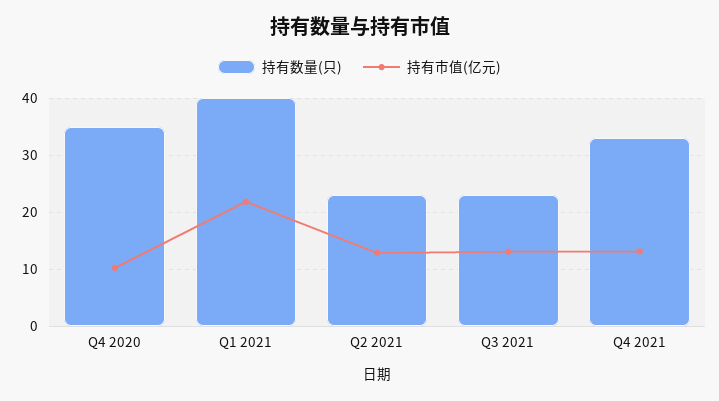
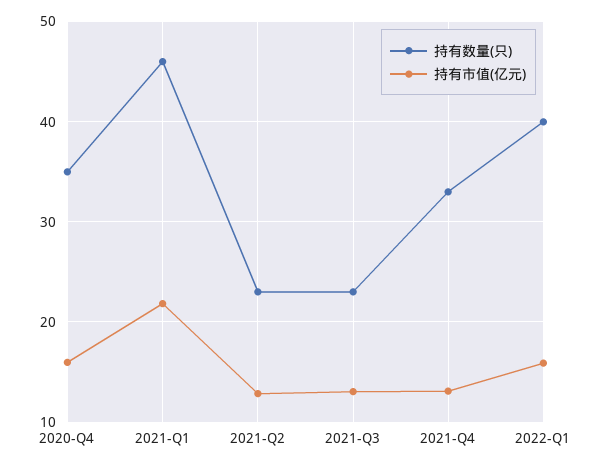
持有市值(亿元), Q4 2020: 10 -> 16
持有数量(只), Q1 2021: 40 -> 46
持有数量(只), 2022-Q1: none -> 40
持有市值(亿元), 2022-Q1: none -> 16

